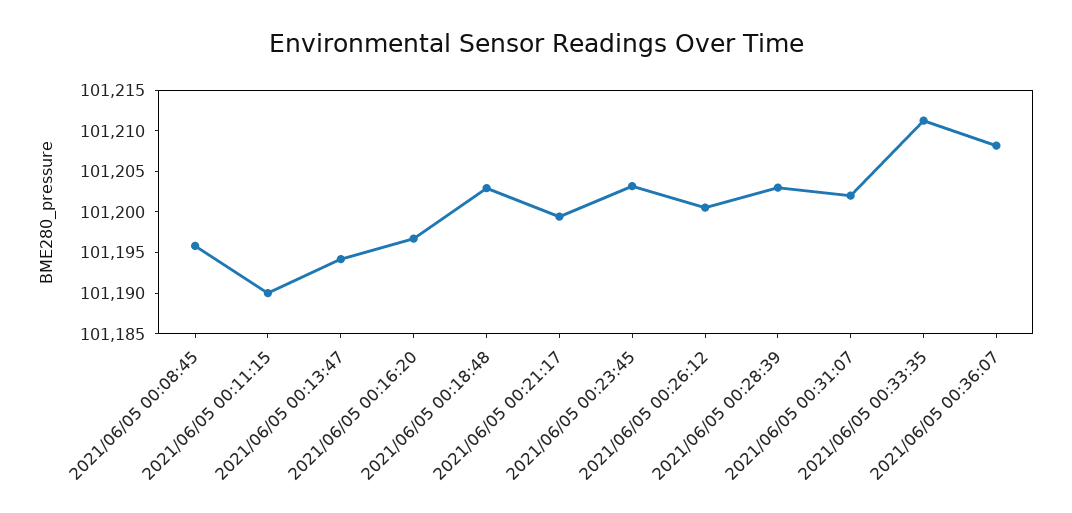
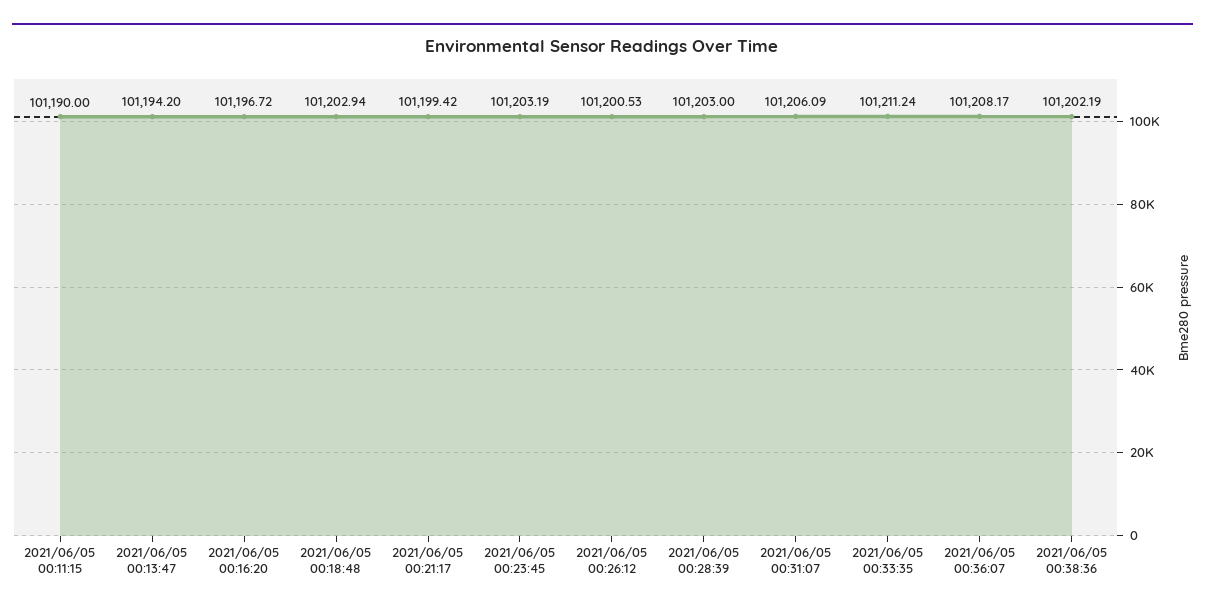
2021/06/05 00:08:45: 101196 -> none
2021/06/05 00:31:07: 101202 -> 101206.09
2021/06/05 00:38:36: none -> 101202.19

